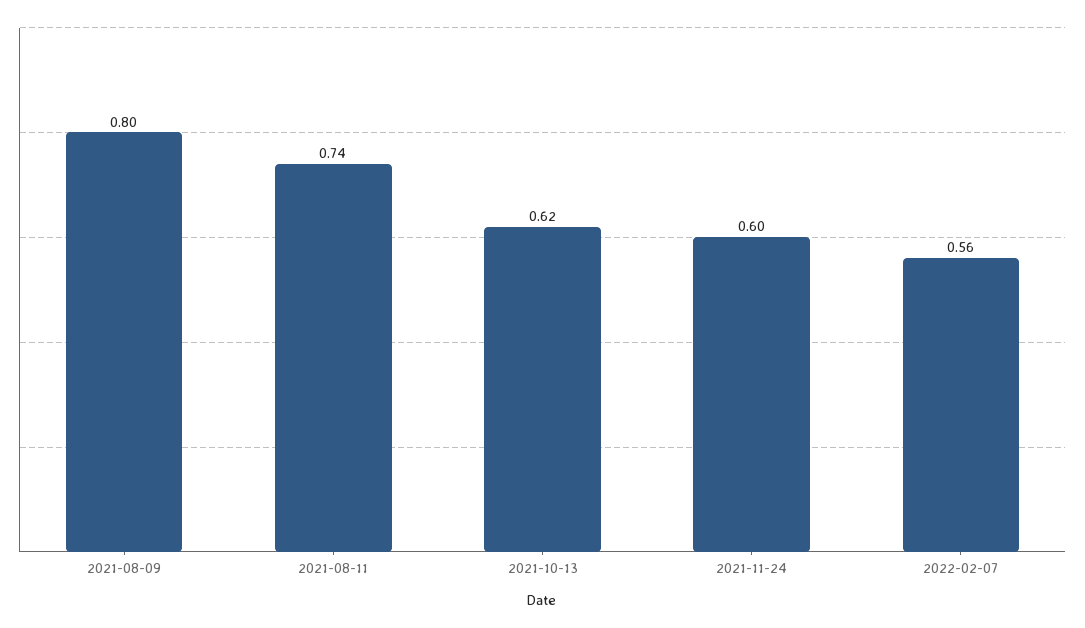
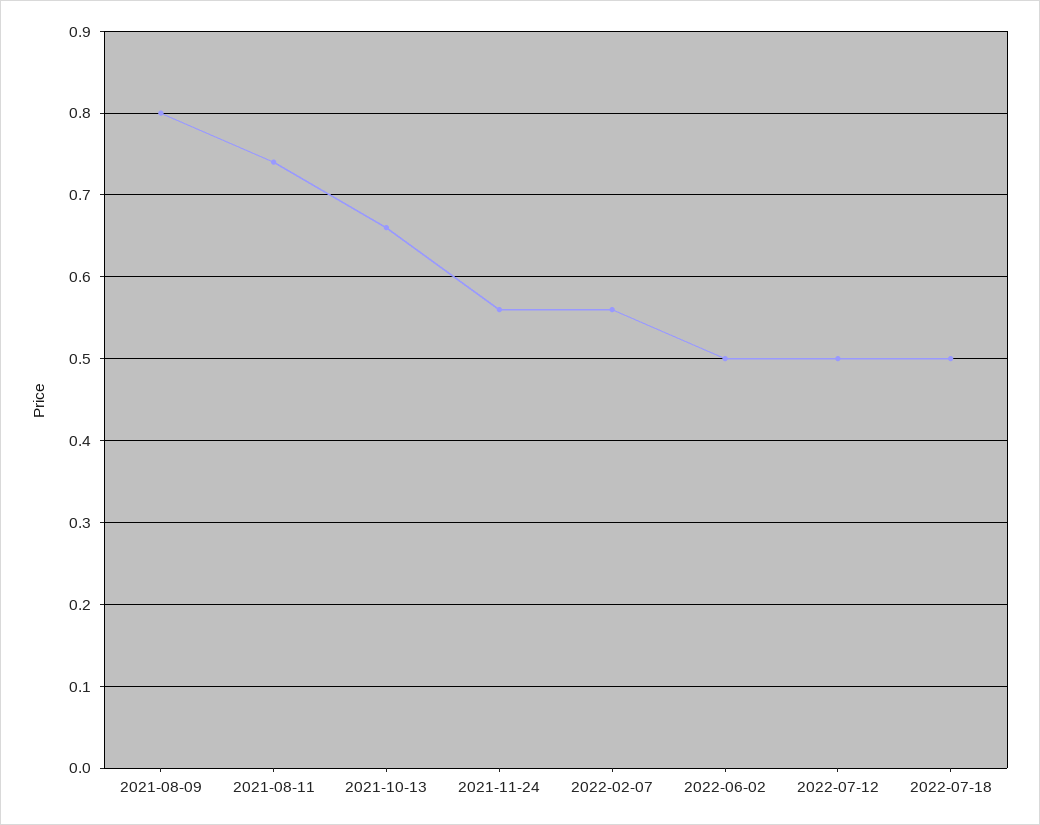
2021-10-13: 0.62 -> 0.66
2021-11-24: 0.6 -> 0.56
2022-06-02: none -> 0.5
2022-07-12: none -> 0.5
2022-07-18: none -> 0.5

